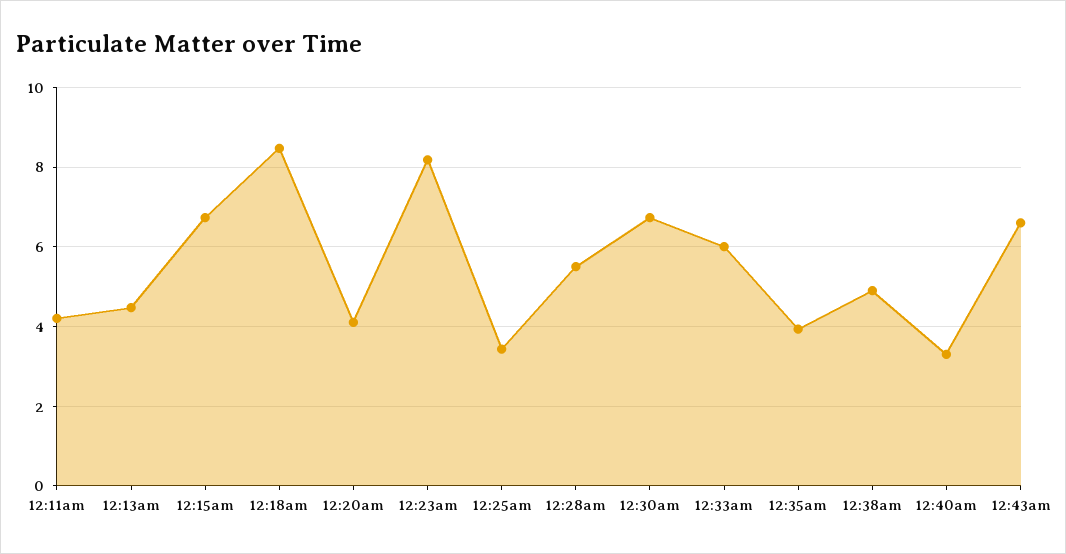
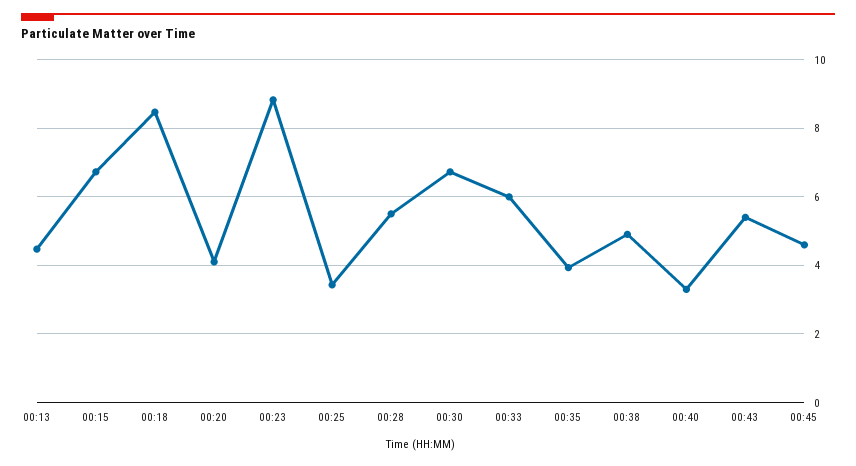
12:11am: 4.2 -> none
12:23am: 8.2 -> 8.8
12:43am: 6.6 -> 5.4
00:45: none -> 4.6

